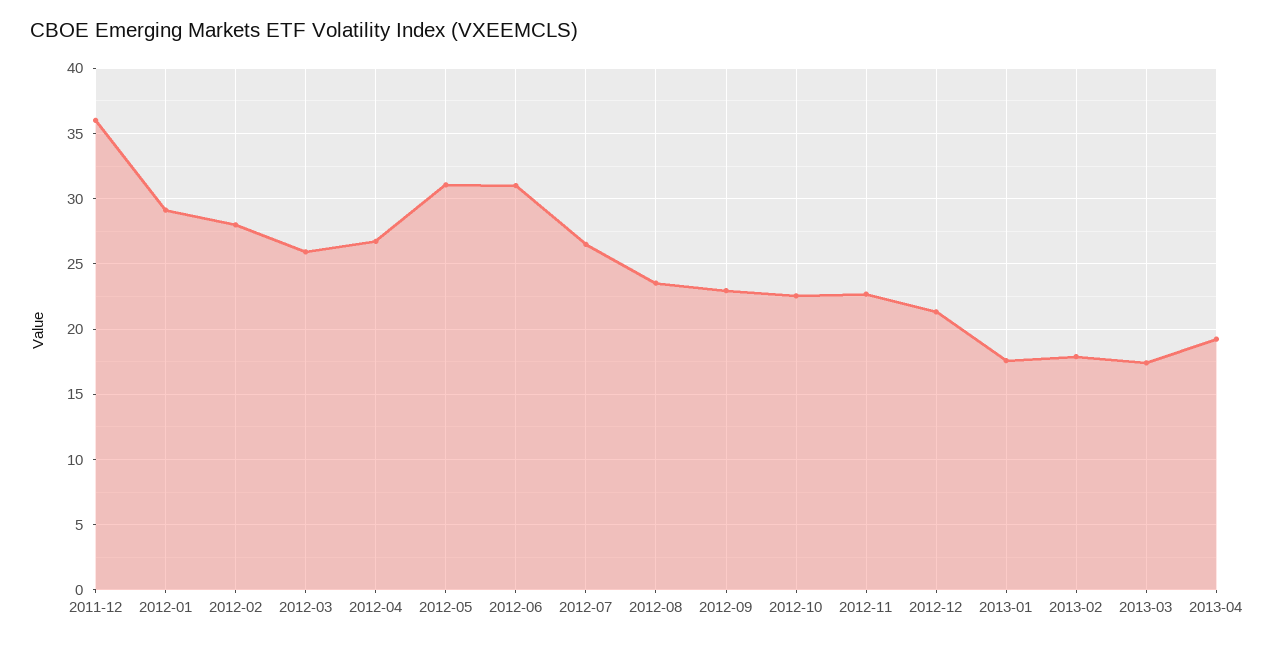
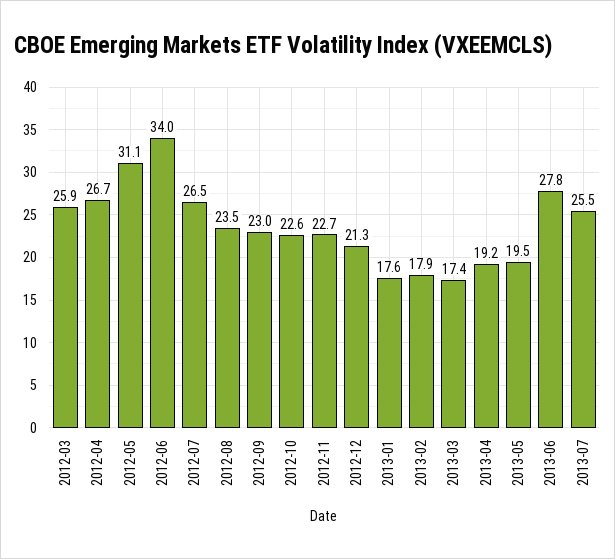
2011-12: 36 -> none
2012-01: 29 -> none
2012-02: 28 -> none
2012-06: 31 -> 34
2013-05: none -> 19.5
2013-06: none -> 27.8
2013-07: none -> 25.5

